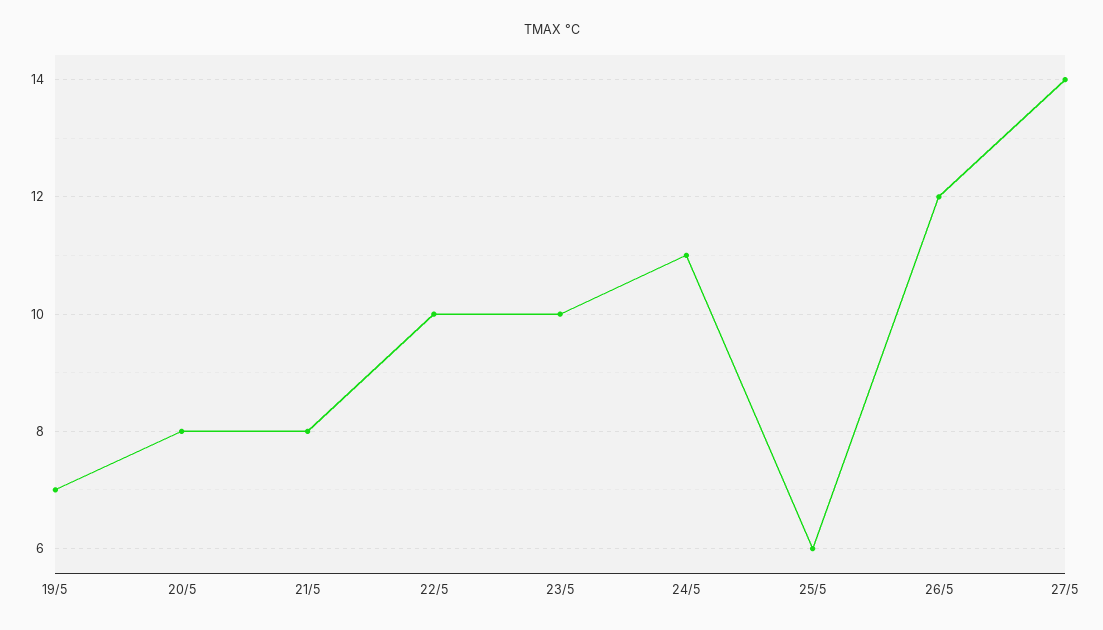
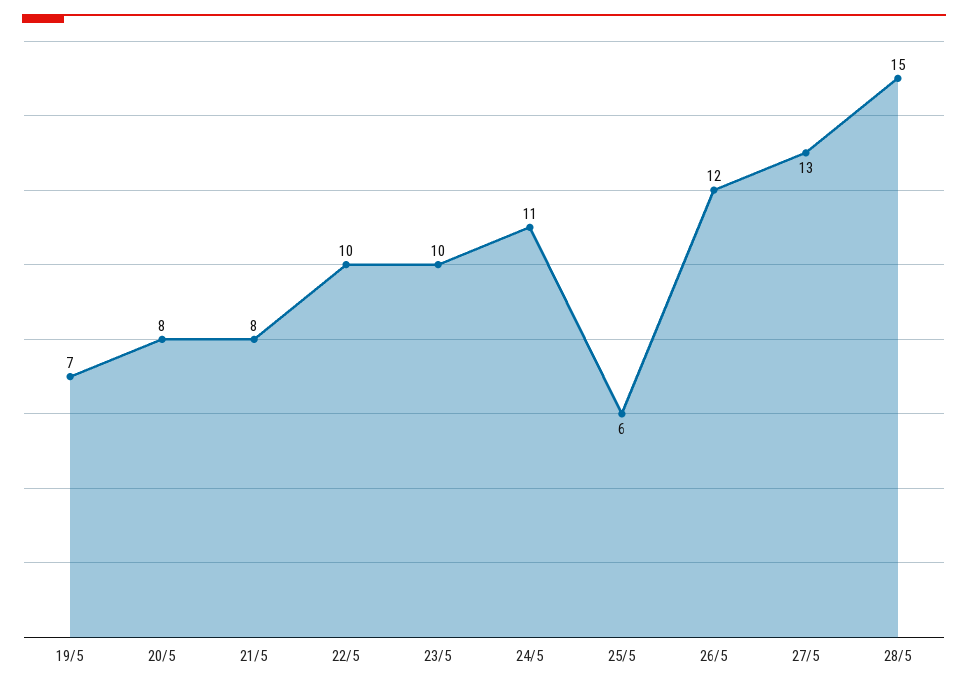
27/5: 14 -> 13
28/5: none -> 15

